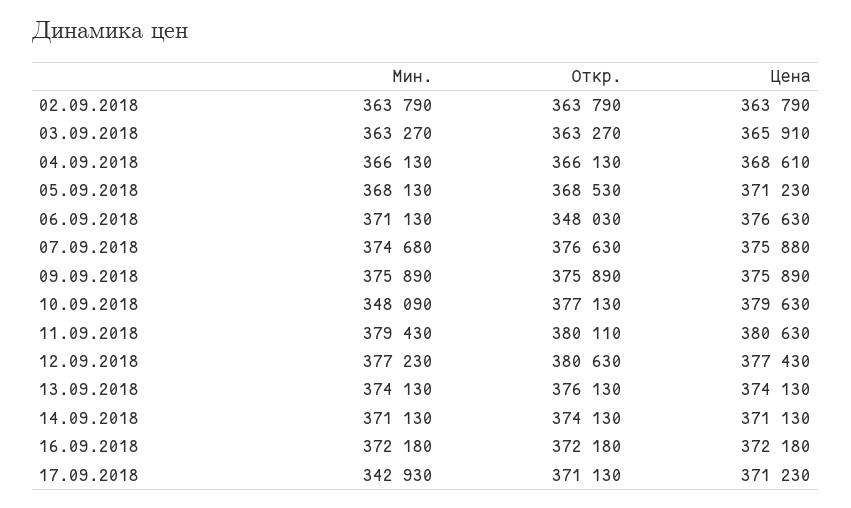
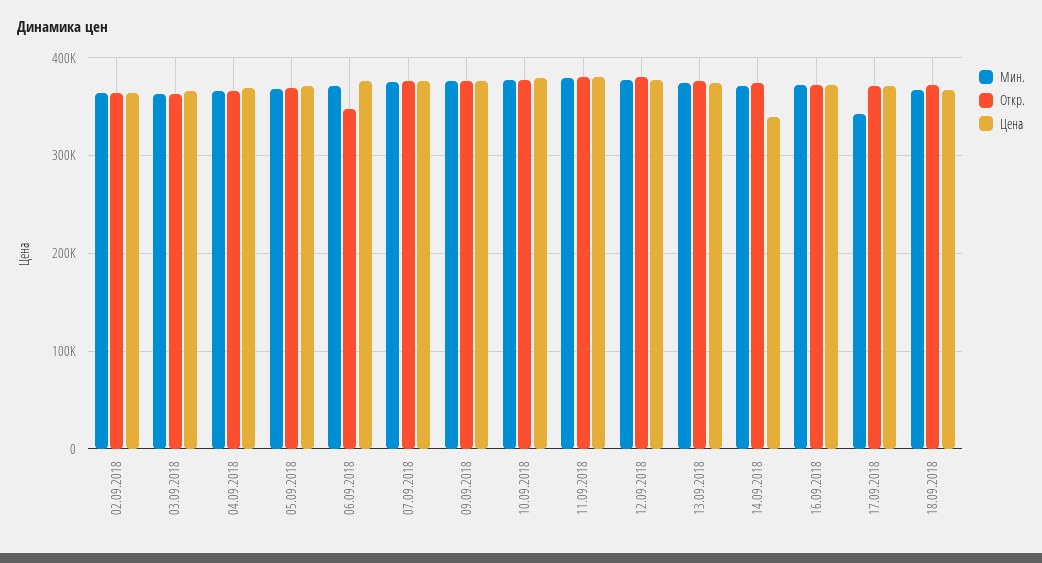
Мин., 10.09.2018: 348090 -> 380000
Цена, 14.09.2018: 371130 -> 340000
Мин., 18.09.2018: none -> 370000
Откр., 18.09.2018: none -> 370000
Цена, 18.09.2018: none -> 370000

